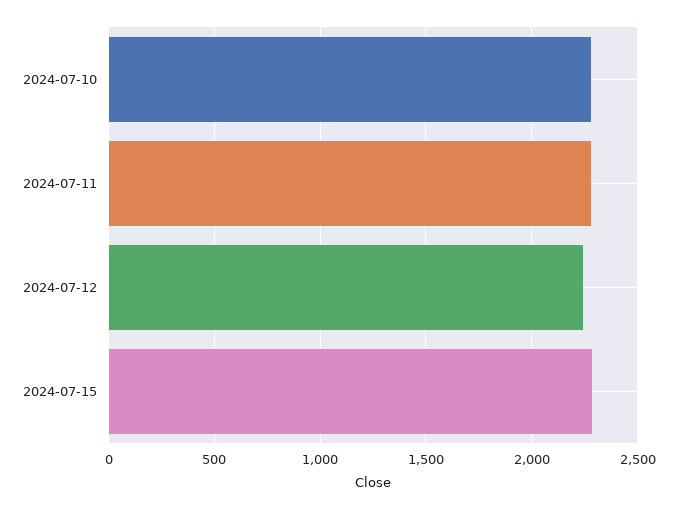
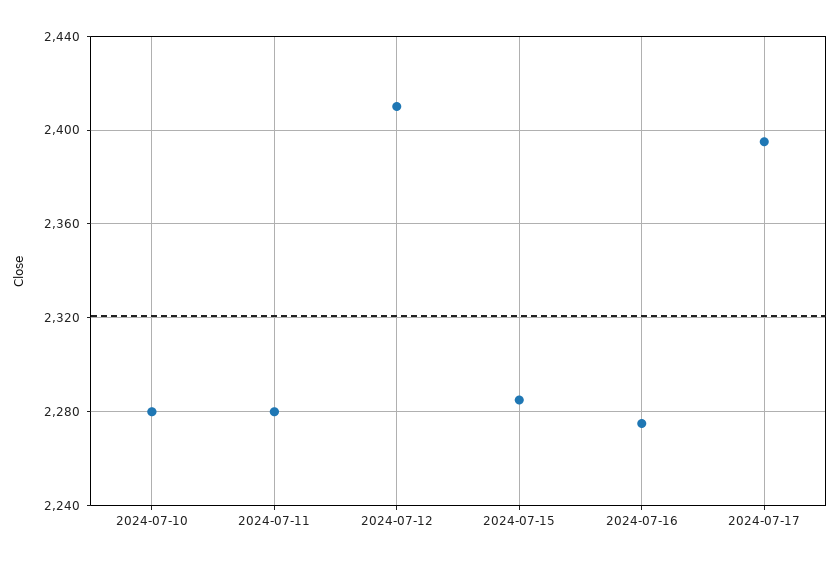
2024-07-12: 2250 -> 2410
2024-07-16: none -> 2275
2024-07-17: none -> 2395

